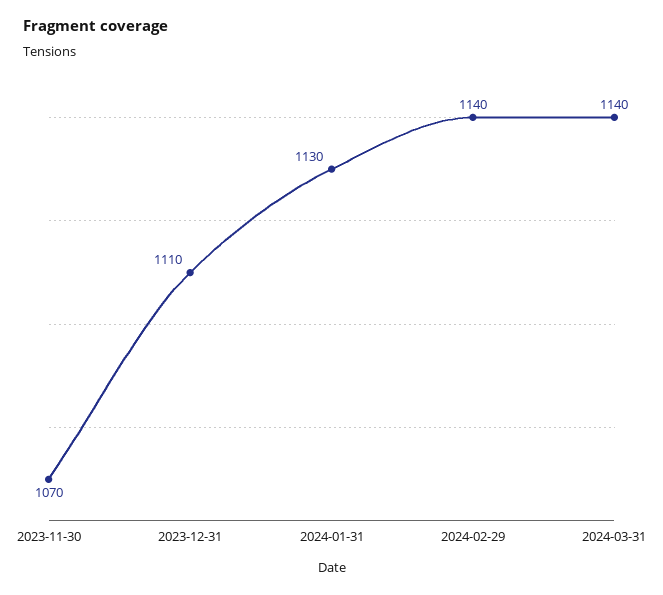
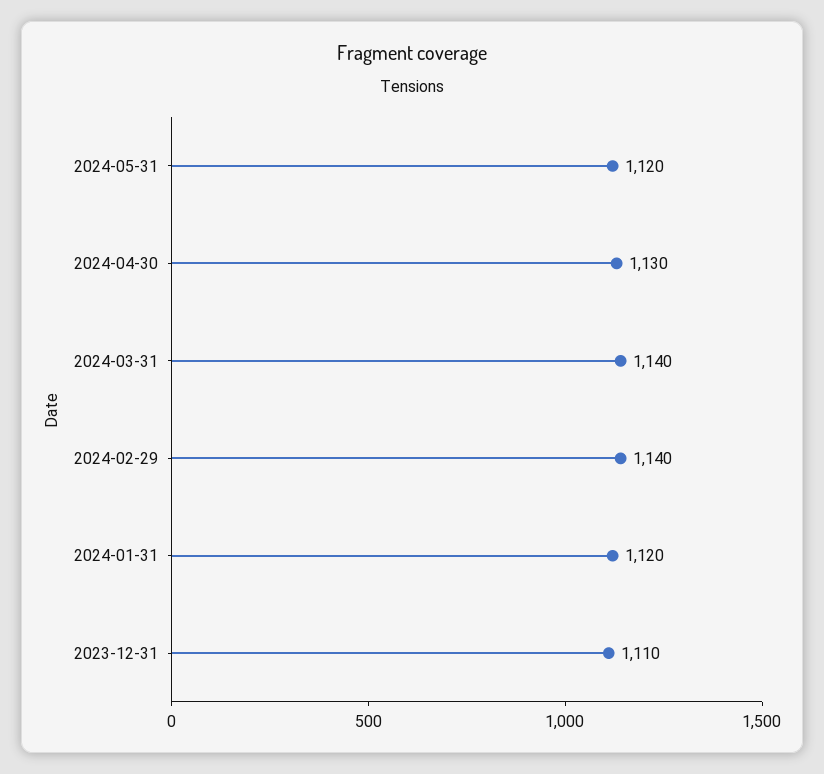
2023-11-30: 1070 -> none
2024-01-31: 1130 -> 1120
2024-05-31: none -> 1120
2024-04-30: none -> 1130

